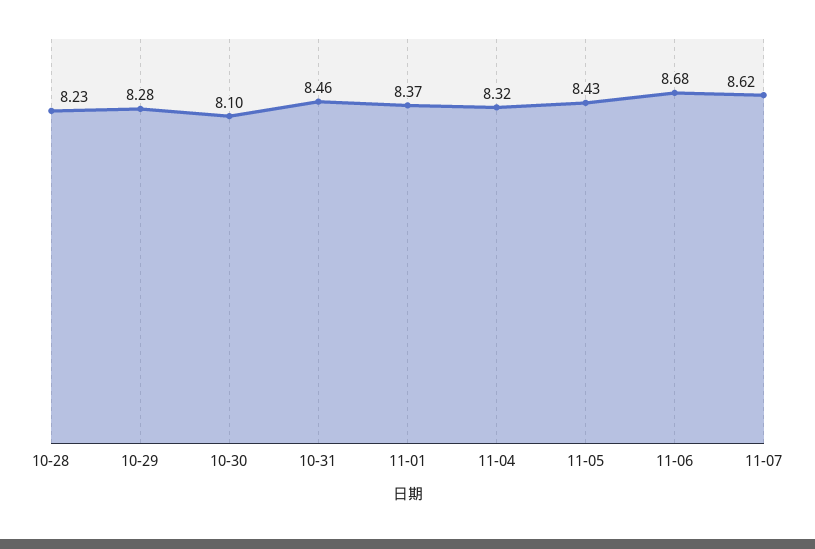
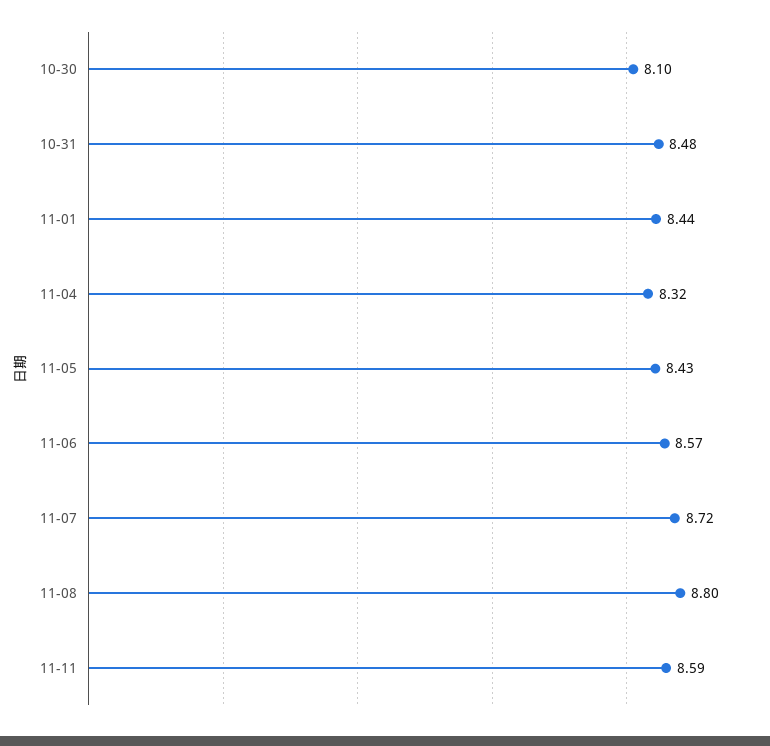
10-28: 8.23 -> none
10-29: 8.28 -> none
10-31: 8.46 -> 8.48
11-01: 8.37 -> 8.44
11-06: 8.68 -> 8.57
11-07: 8.62 -> 8.72
11-08: none -> 8.8
11-11: none -> 8.59

